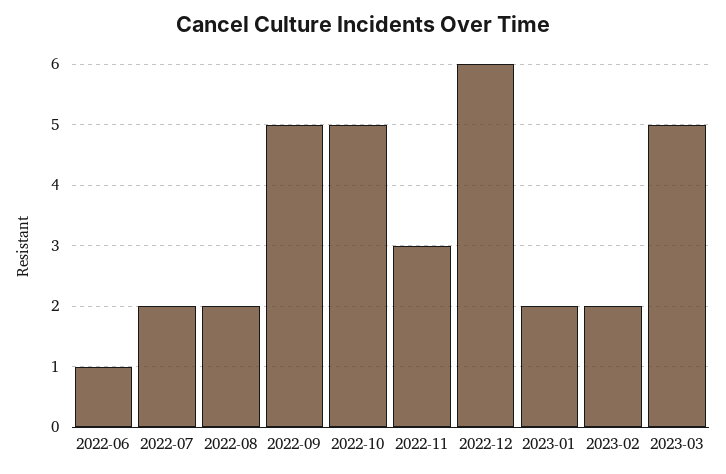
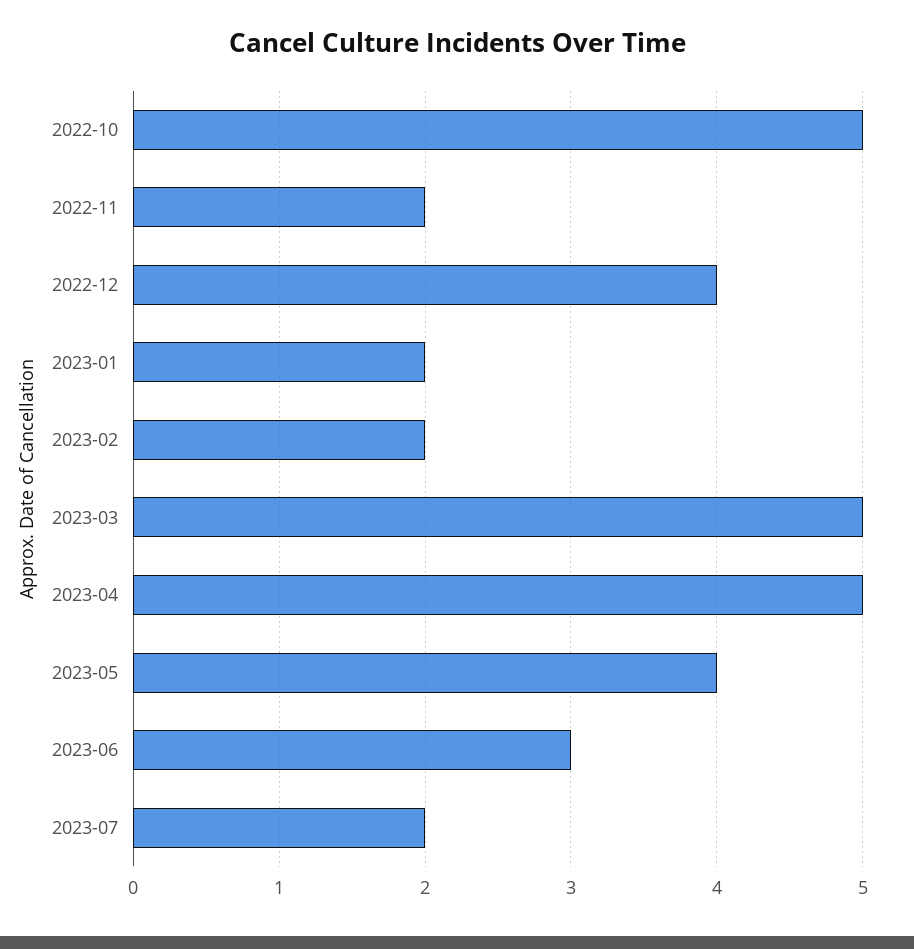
2022-06: 1 -> none
2022-07: 2 -> none
2022-08: 2 -> none
2022-09: 5 -> none
2022-11: 3 -> 2
2022-12: 6 -> 4
2023-04: none -> 5
2023-05: none -> 4
2023-06: none -> 3
2023-07: none -> 2

